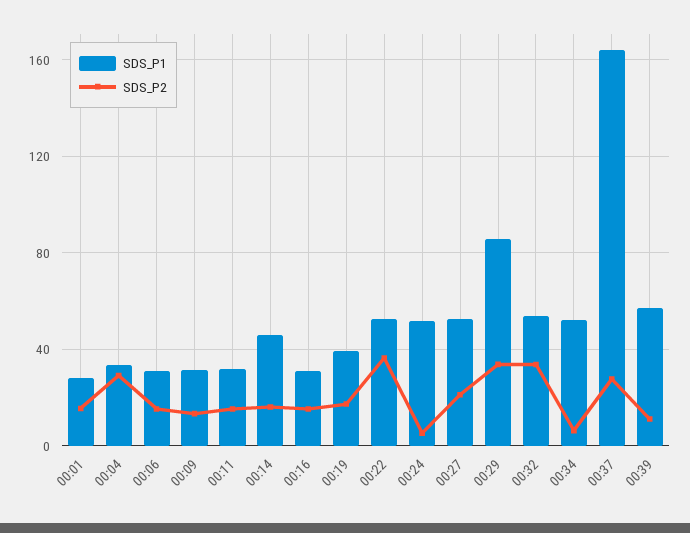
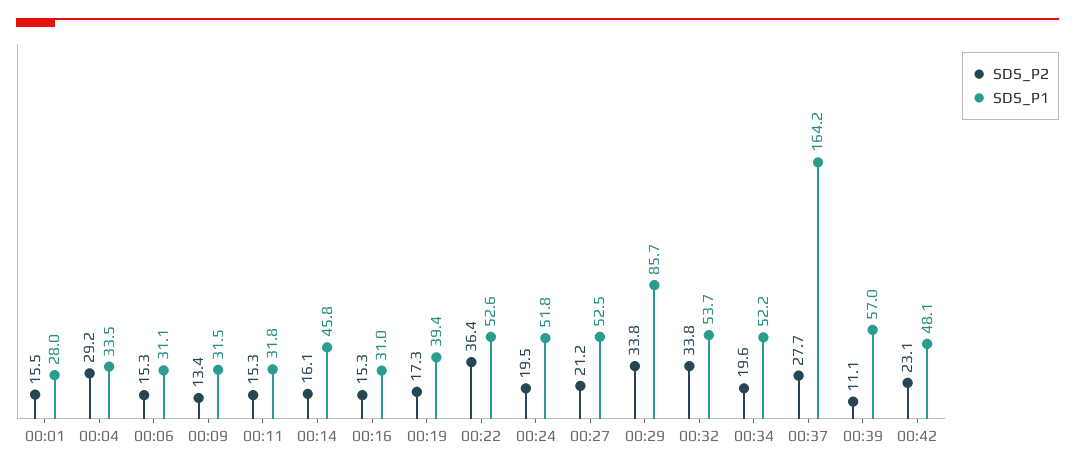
SDS_P2, 00:24: 5 -> 19.5
SDS_P2, 00:34: 5 -> 19.6
SDS_P2, 00:42: none -> 23.1
SDS_P1, 00:42: none -> 48.1

